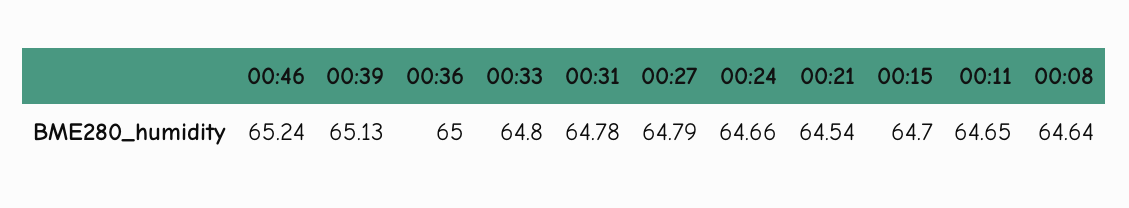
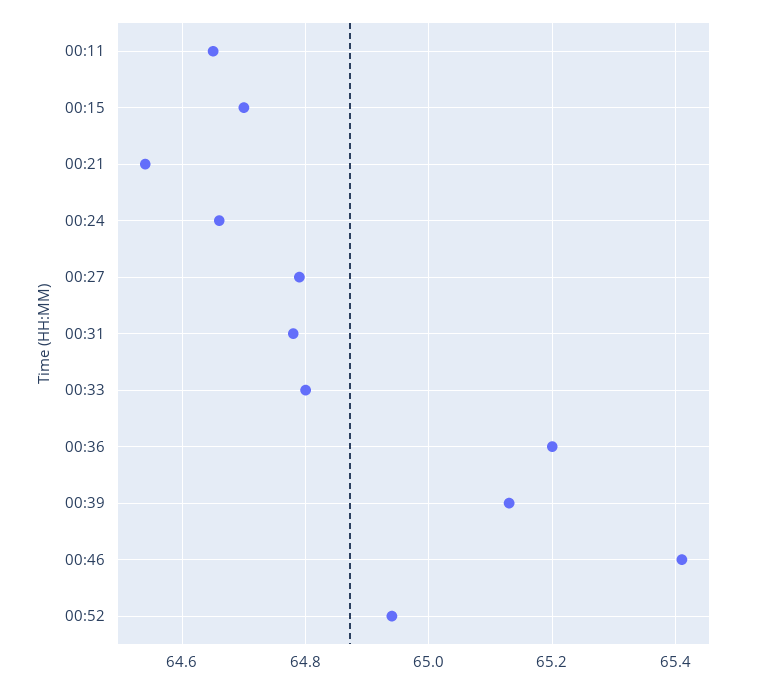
00:46: 65.24 -> 65.4
00:36: 65 -> 65.2
00:08: 64.64 -> none
00:52: none -> 64.95

